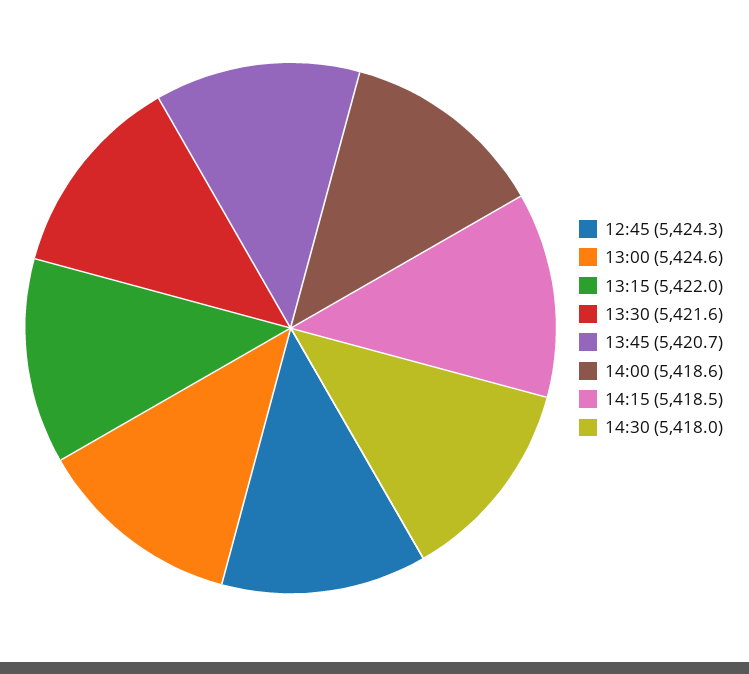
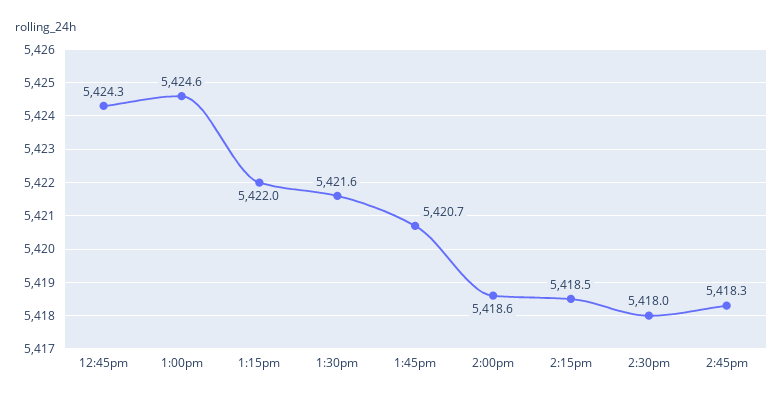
2:45pm: none -> 5418.3

